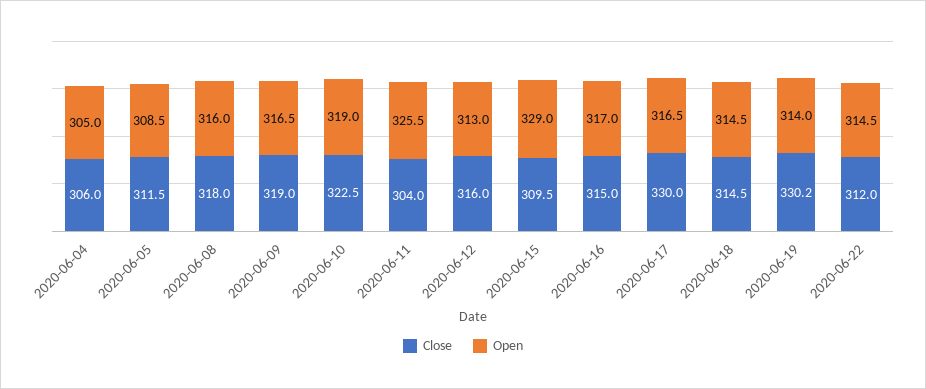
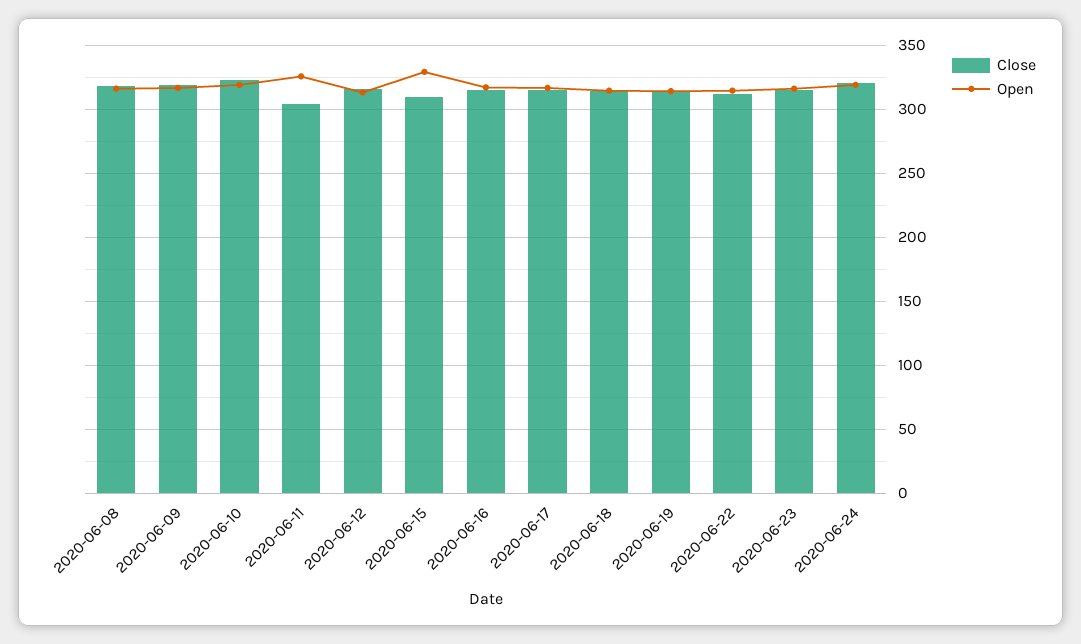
Close, 2020-06-04: 306 -> none
Open, 2020-06-04: 305 -> none
Close, 2020-06-05: 311.5 -> none
Open, 2020-06-05: 308.5 -> none
Close, 2020-06-17: 330 -> 315
Close, 2020-06-19: 330.2 -> 315
Close, 2020-06-23: none -> 315
Open, 2020-06-23: none -> 315
Close, 2020-06-24: none -> 320
Open, 2020-06-24: none -> 320

